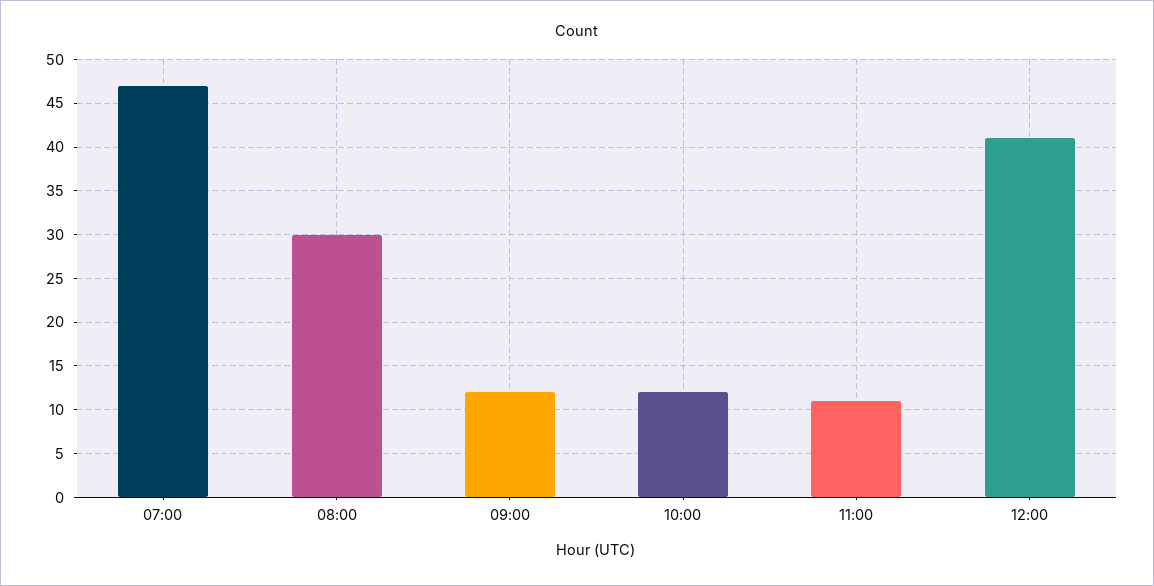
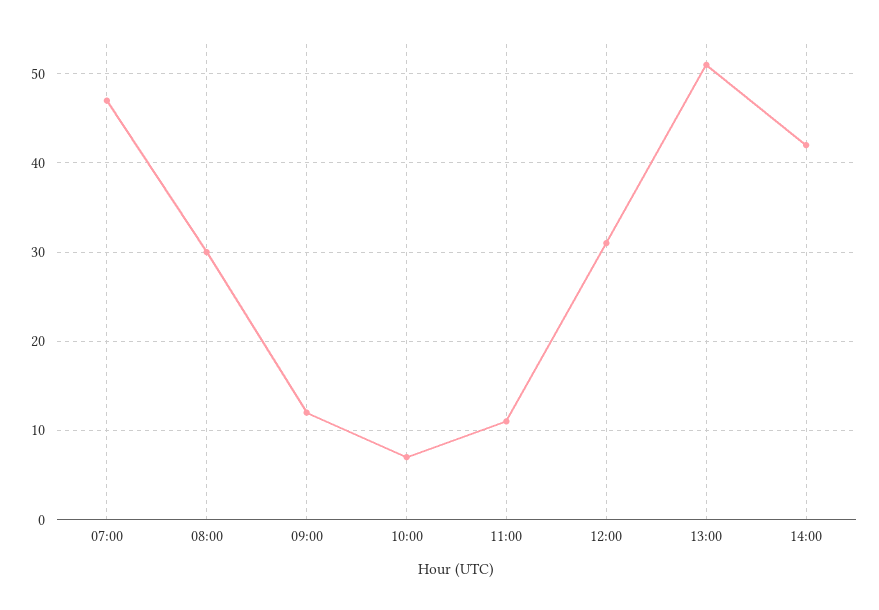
10:00: 12 -> 7
12:00: 41 -> 31
13:00: none -> 51
14:00: none -> 42

